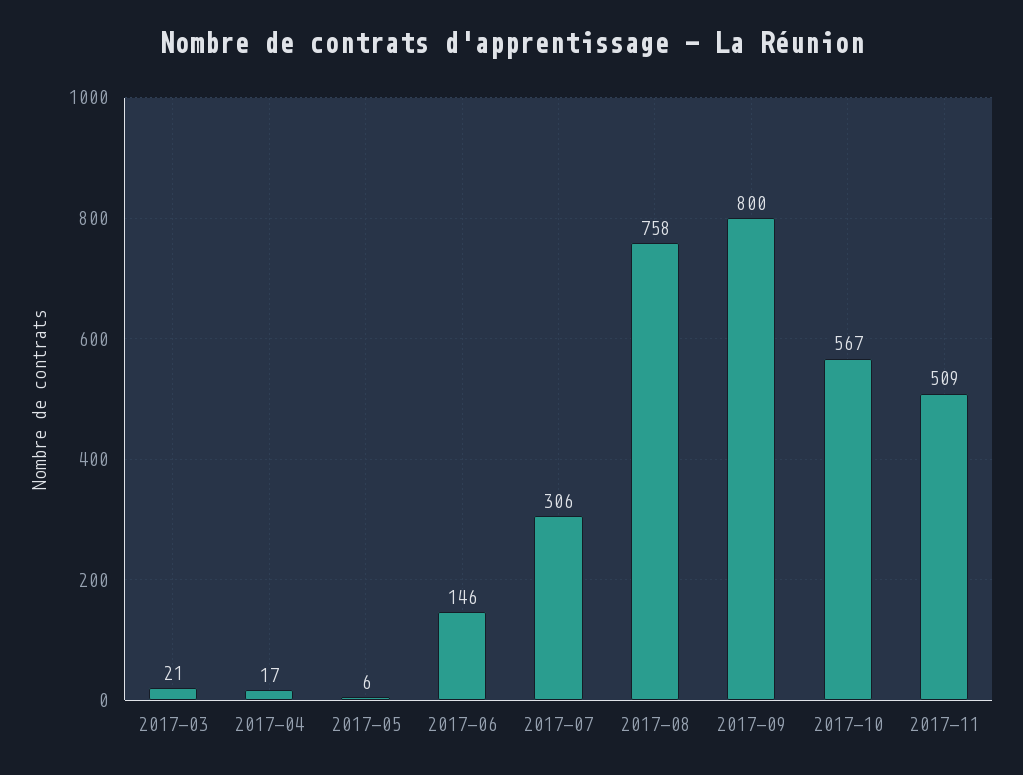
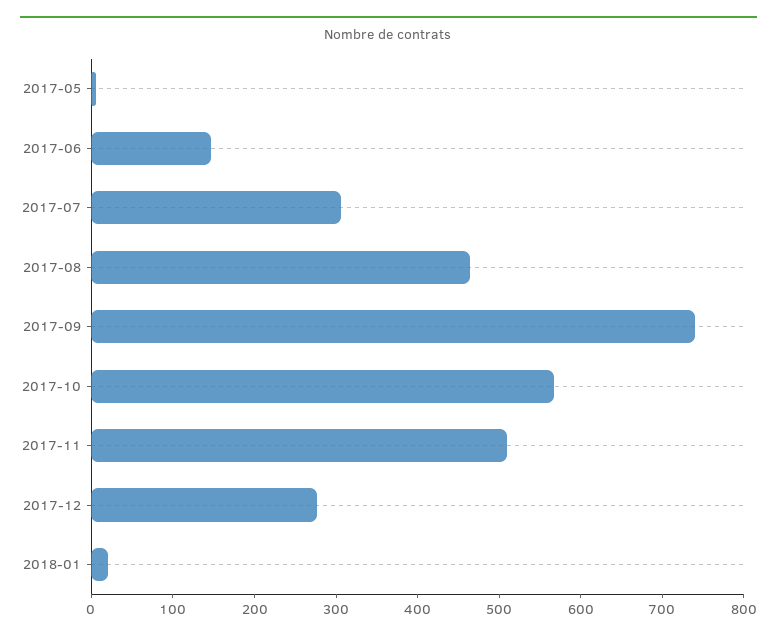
2017-03: 21 -> none
2017-04: 17 -> none
2017-08: 758 -> 460
2017-09: 800 -> 740
2017-12: none -> 280
2018-01: none -> 20

